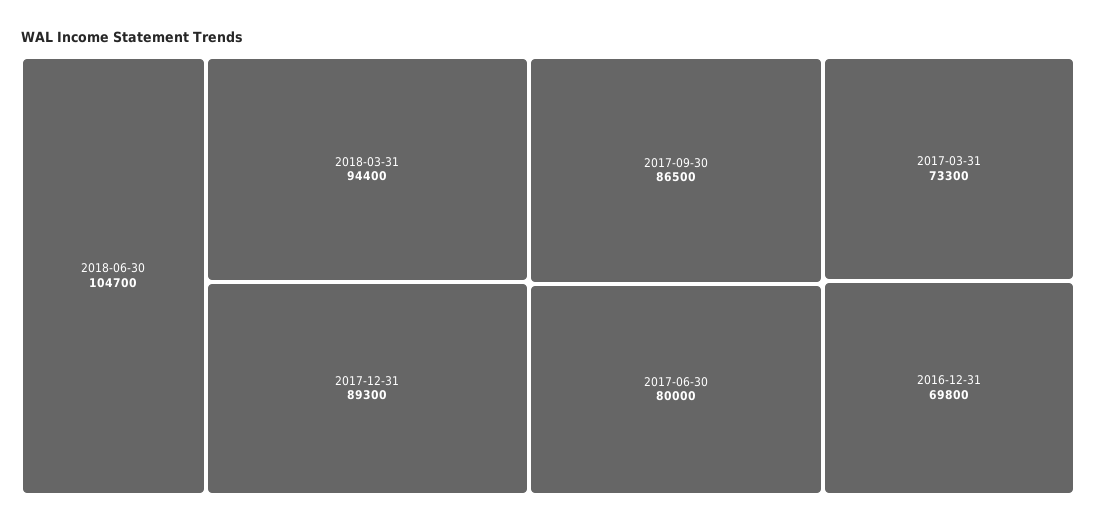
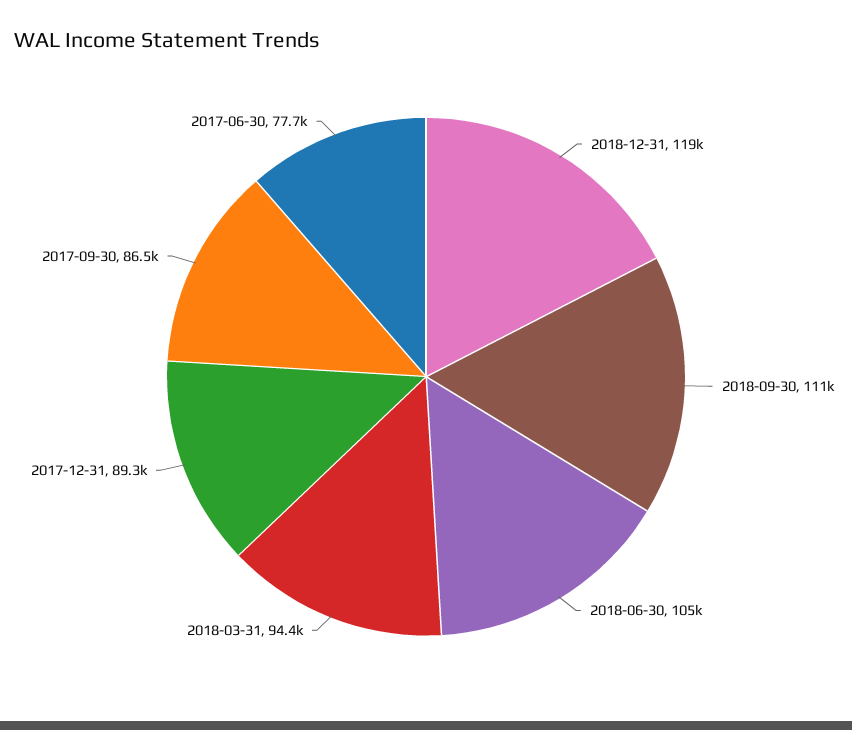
2017-06-30: 80000 -> 77700
2017-03-31: 73300 -> none
2016-12-31: 69800 -> none
2018-12-31: none -> 119000
2018-09-30: none -> 111000

